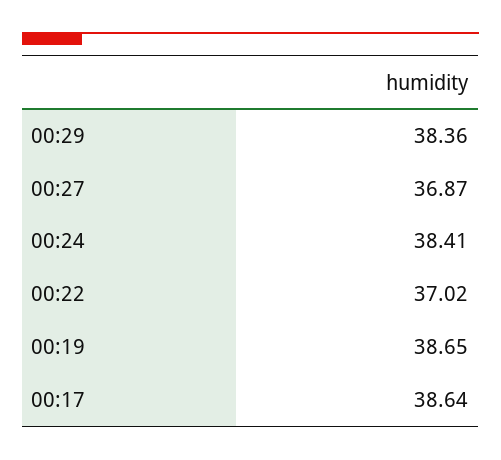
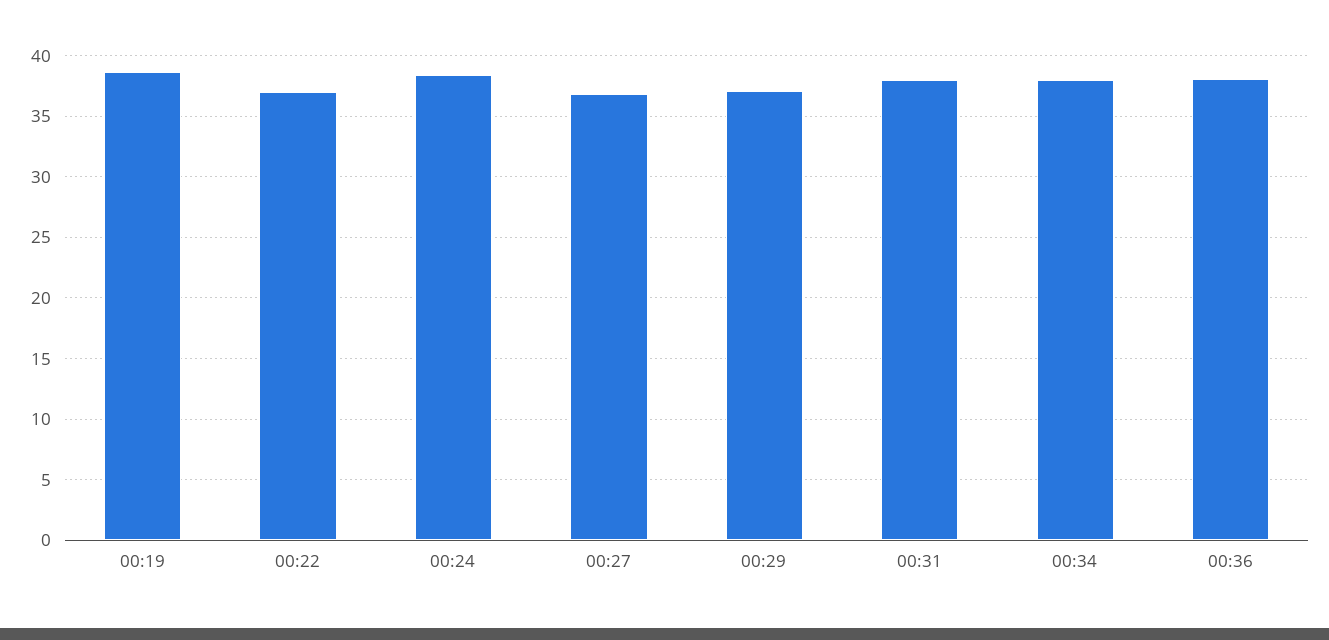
00:29: 38.36 -> 37
00:17: 38.64 -> none
00:31: none -> 38
00:34: none -> 38
00:36: none -> 38

